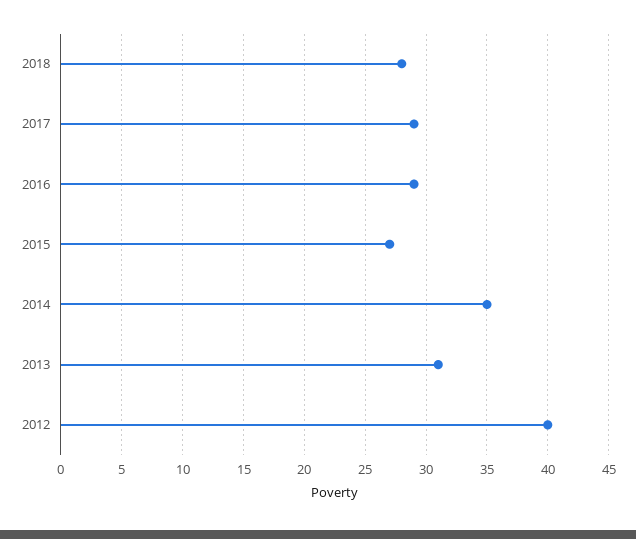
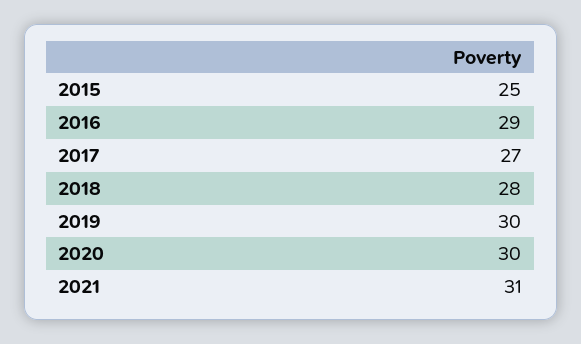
2017: 29 -> 27
2015: 27 -> 25
2014: 35 -> none
2013: 31 -> none
2012: 40 -> none
2019: none -> 30
2020: none -> 30
2021: none -> 31

